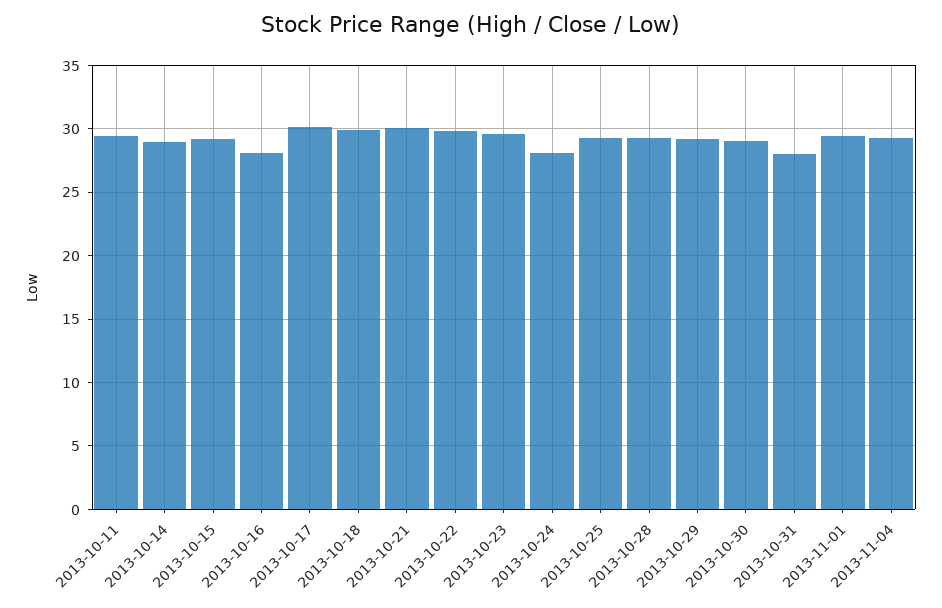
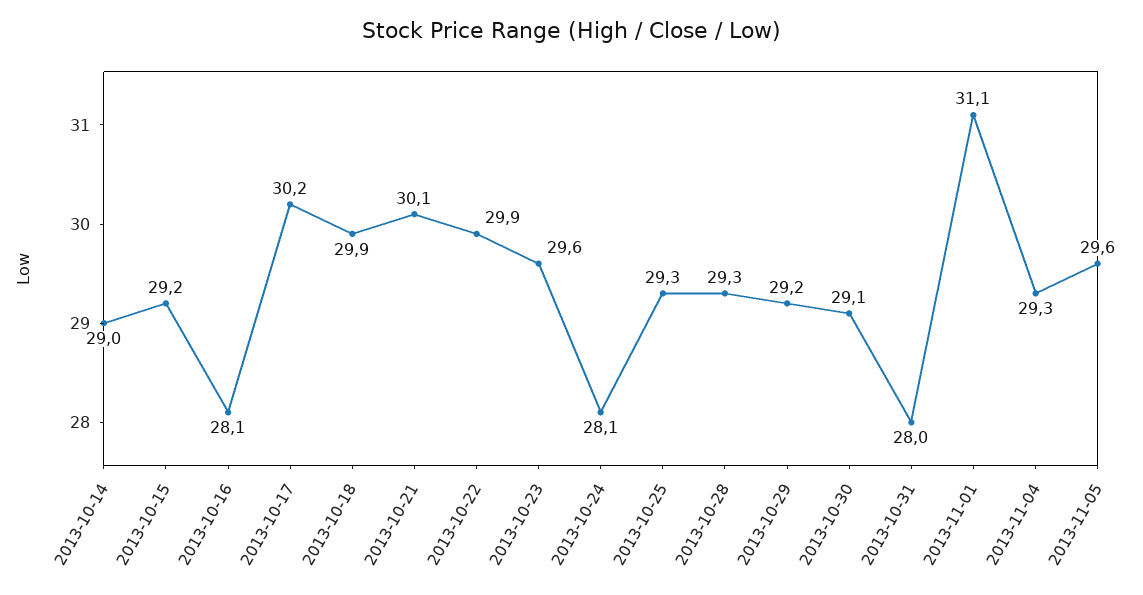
2013-10-11: 29.5 -> none
2013-11-01: 29.5 -> 31.1
2013-11-05: none -> 29.6

